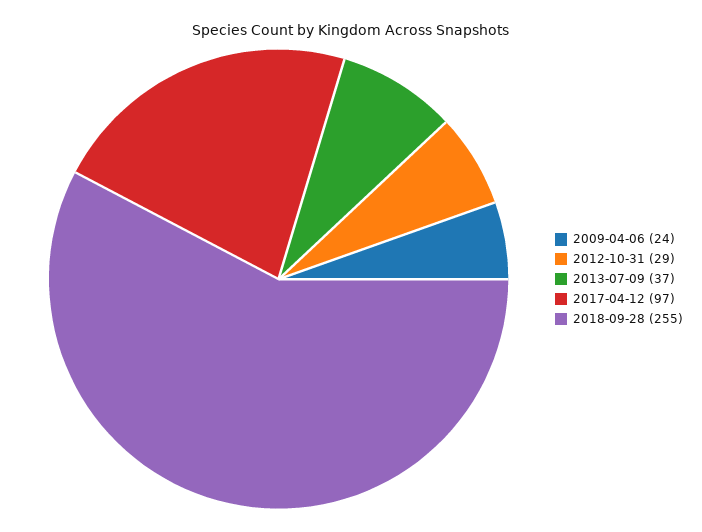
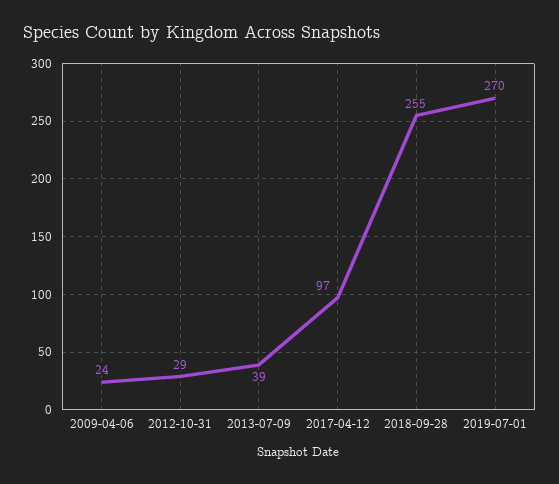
2013-07-09: 37 -> 39
2019-07-01: none -> 270

